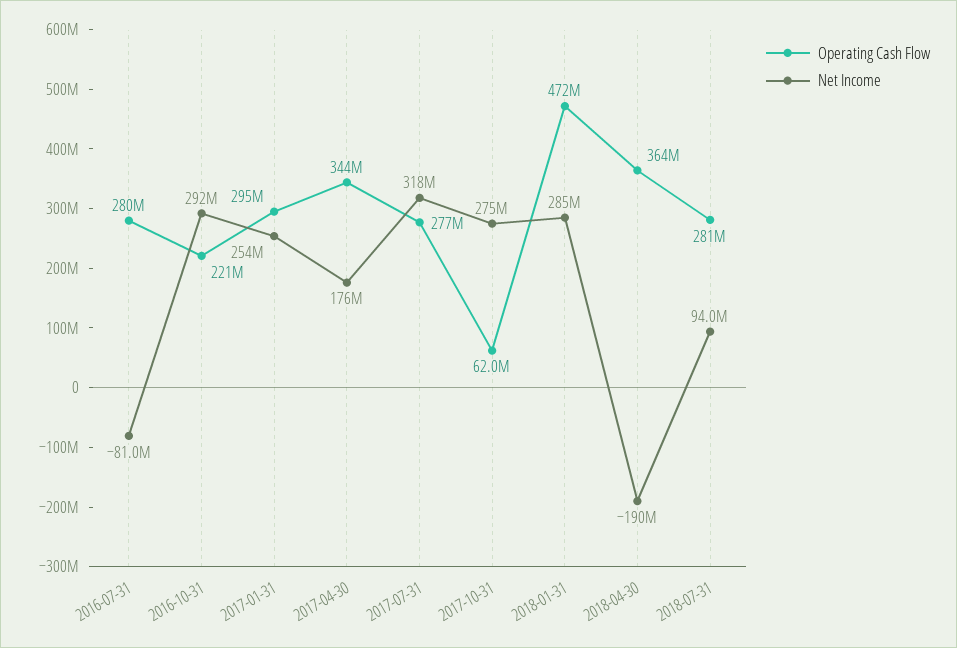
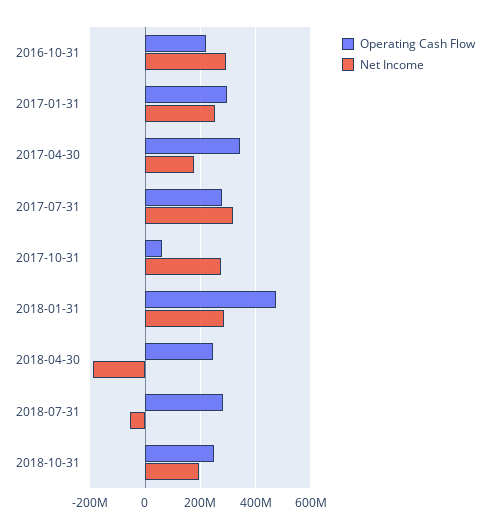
Operating Cash Flow, 2016-07-31: 280000000 -> none
Net Income, 2016-07-31: -81000000 -> none
Operating Cash Flow, 2018-04-30: 364000000 -> 250000000
Net Income, 2018-07-31: 94000000 -> -50000000
Operating Cash Flow, 2018-10-31: none -> 250000000
Net Income, 2018-10-31: none -> 200000000

